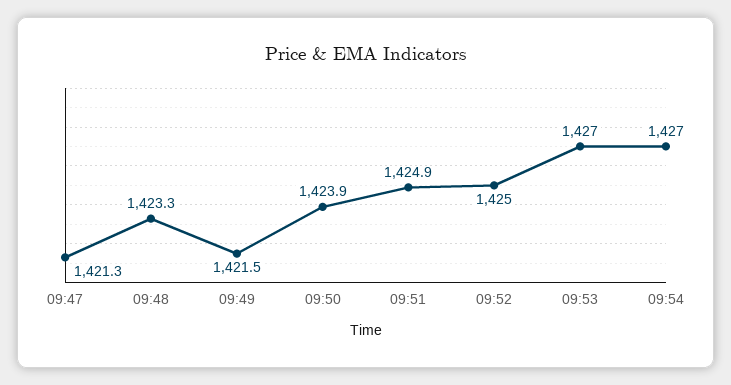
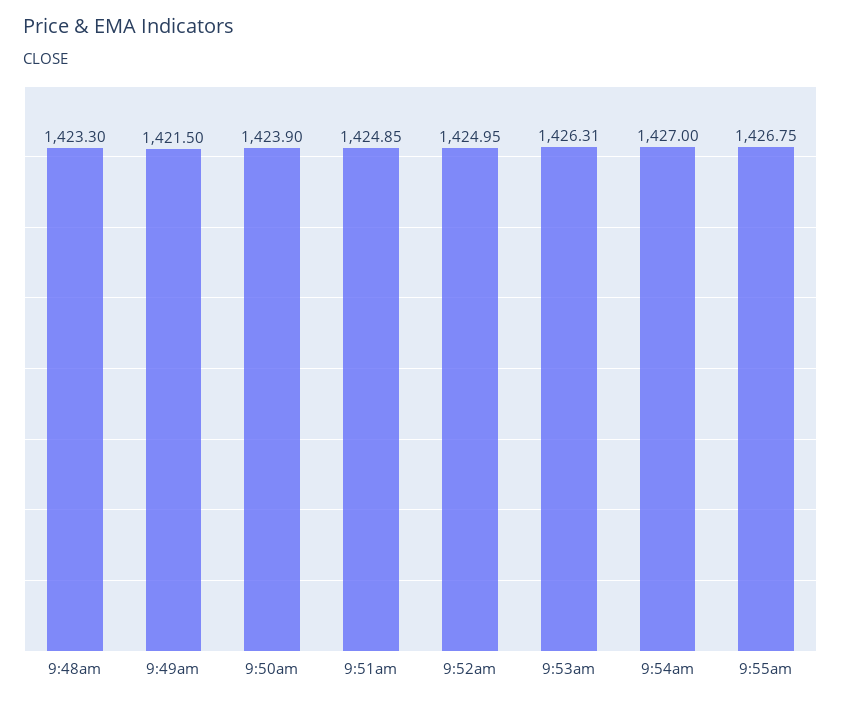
09:47: 1421.3 -> none
09:53: 1427 -> 1426.31
9:55am: none -> 1426.75

